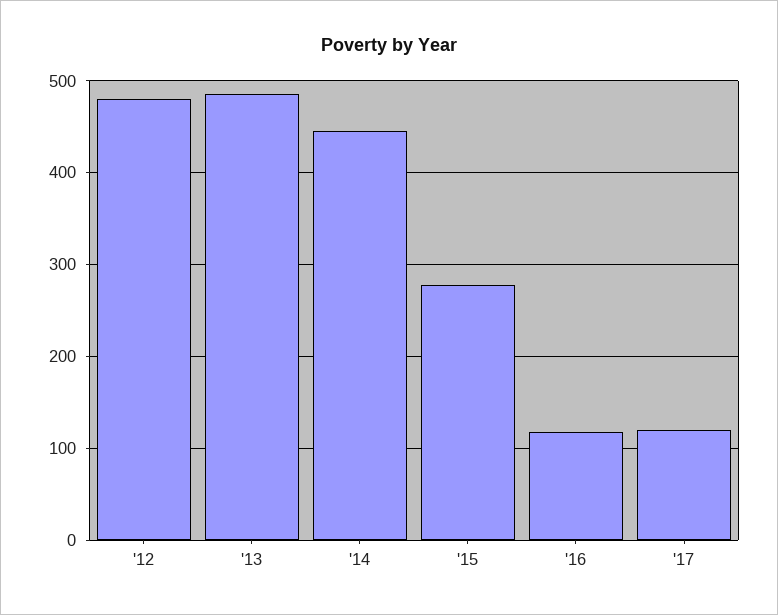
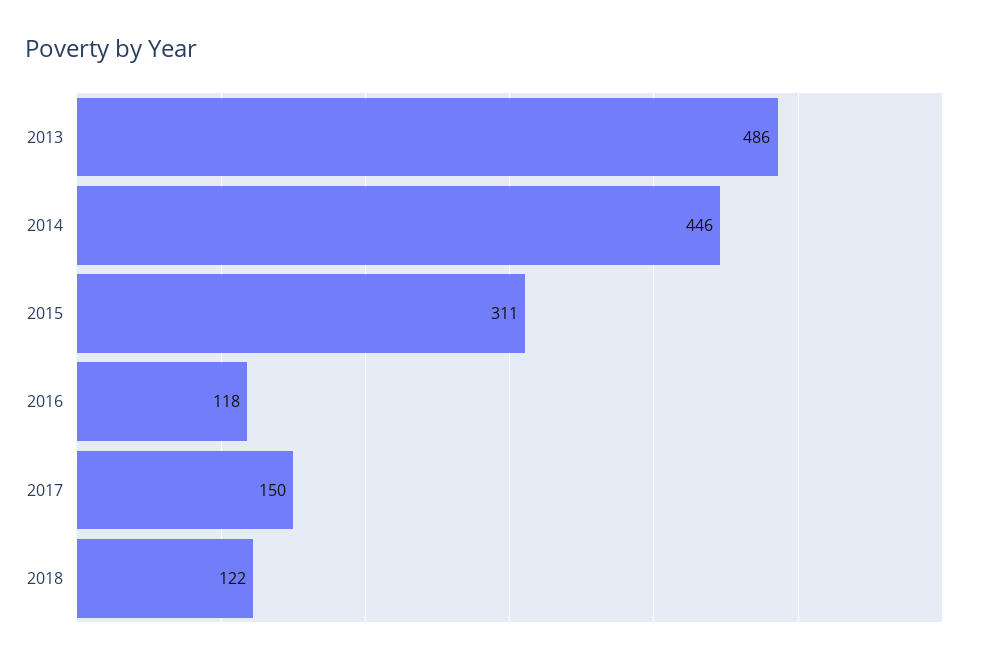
'12: 480 -> none
'15: 280 -> 311
'17: 120 -> 150
2018: none -> 122

